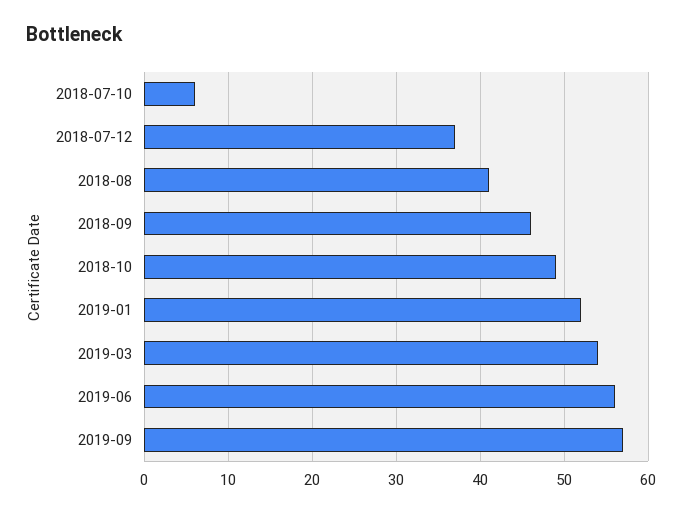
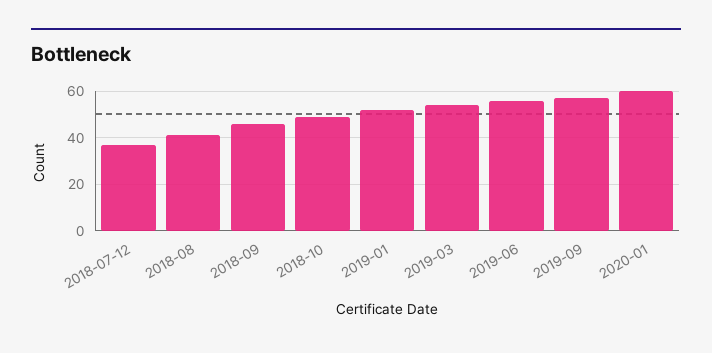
2018-07-10: 6 -> none
2020-01: none -> 60

